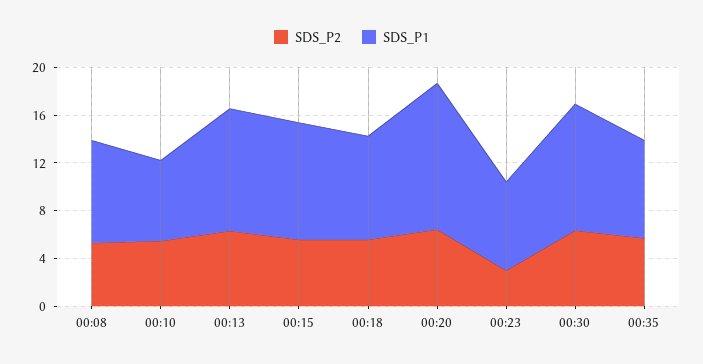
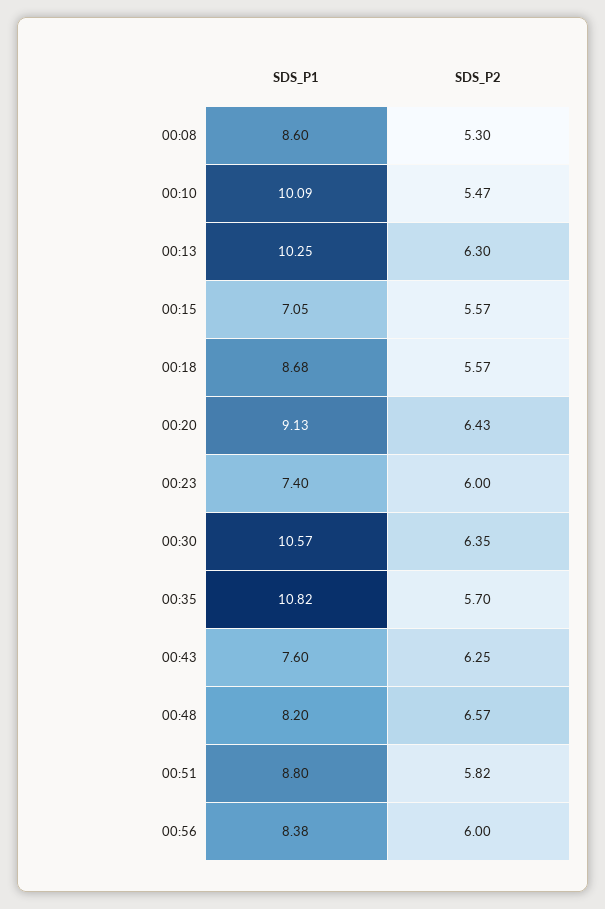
SDS_P1, 00:10: 7 -> 10.09
SDS_P1, 00:15: 10 -> 7.05
SDS_P1, 00:20: 12 -> 9.13
SDS_P2, 00:23: 3 -> 6
SDS_P1, 00:35: 8 -> 10.82
SDS_P1, 00:43: none -> 7.6
SDS_P2, 00:43: none -> 6.25
SDS_P1, 00:48: none -> 8.2
SDS_P2, 00:48: none -> 6.57
SDS_P1, 00:51: none -> 8.8
SDS_P2, 00:51: none -> 5.82
SDS_P1, 00:56: none -> 8.38
SDS_P2, 00:56: none -> 6

